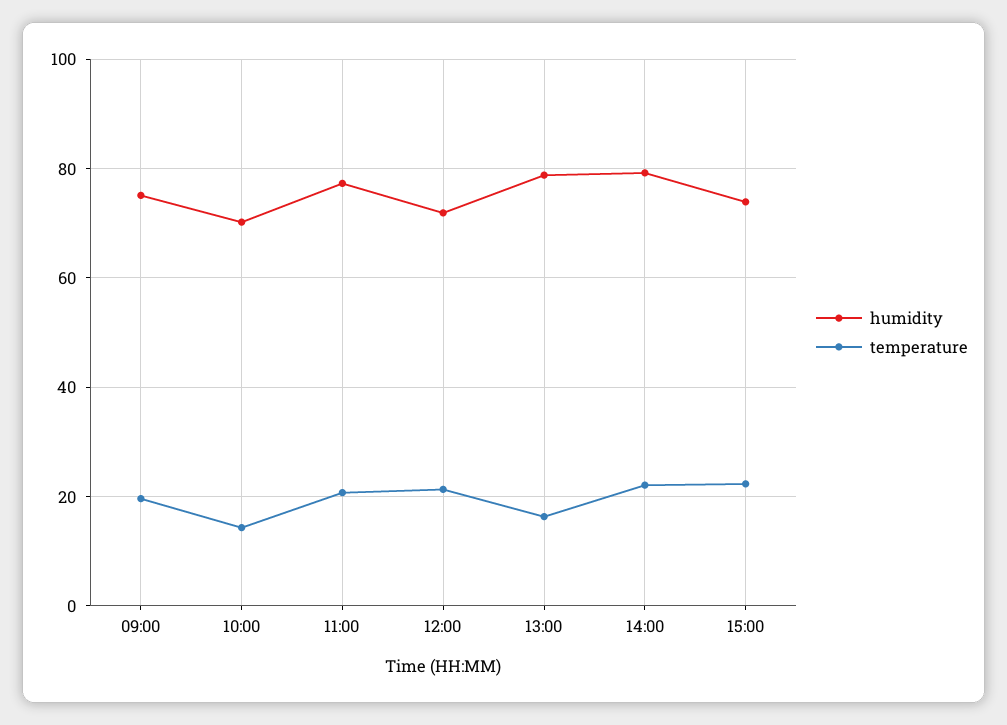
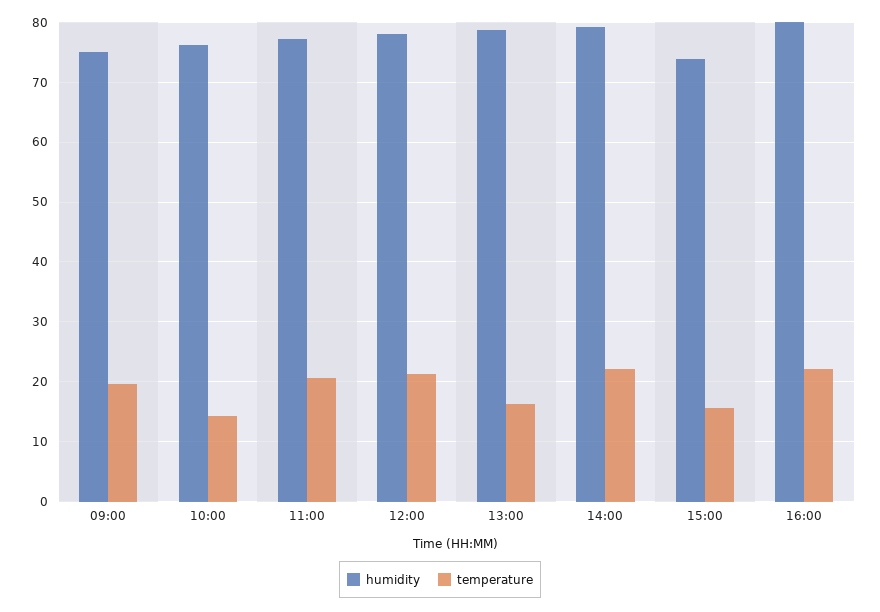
humidity, 10:00: 70 -> 76
humidity, 12:00: 72 -> 78
temperature, 15:00: 22 -> 16
humidity, 16:00: none -> 80
temperature, 16:00: none -> 22

